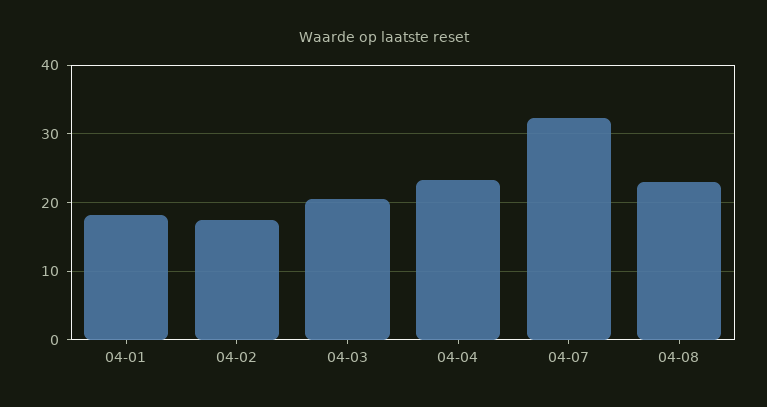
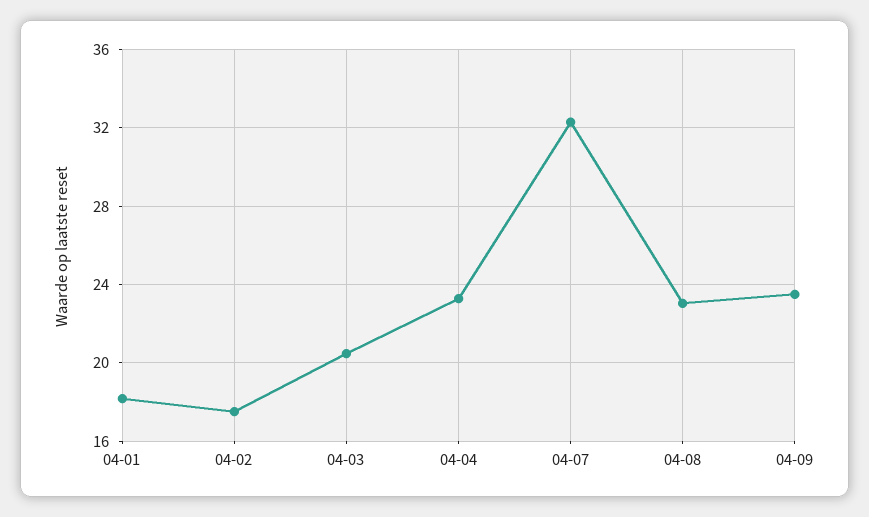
04-09: none -> 23.5

